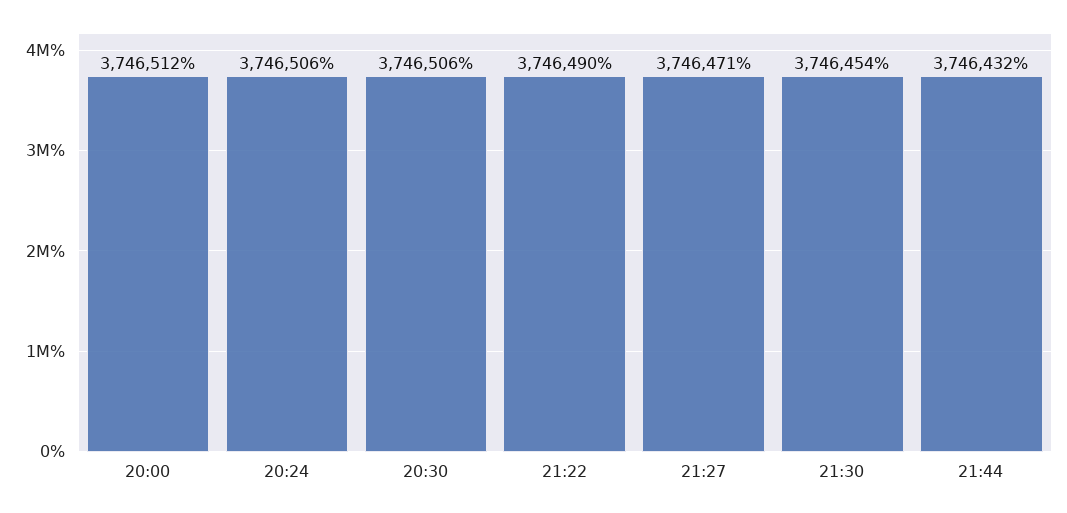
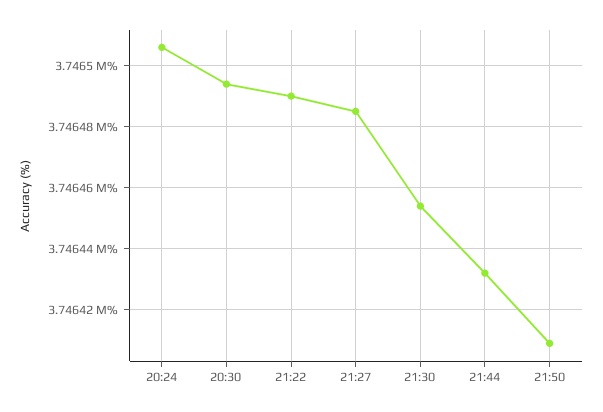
20:00: 3746512 -> none
20:30: 3746506 -> 3746495
21:27: 3746471 -> 3746485
21:50: none -> 3746410

